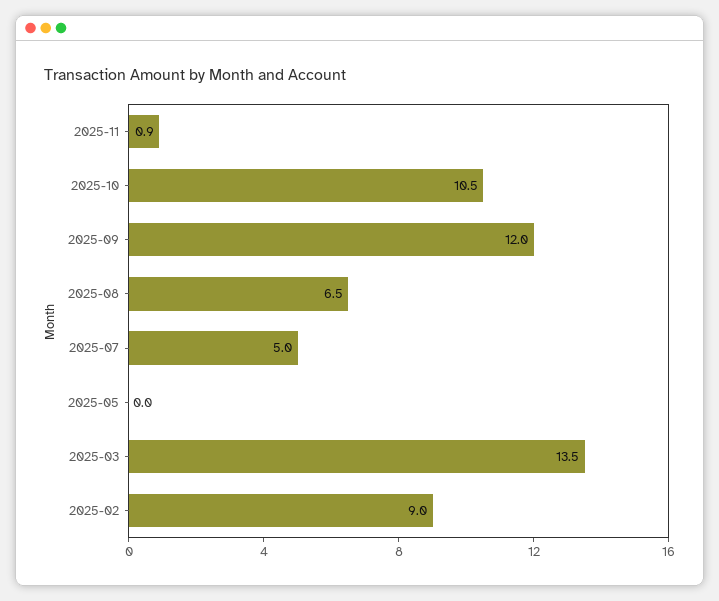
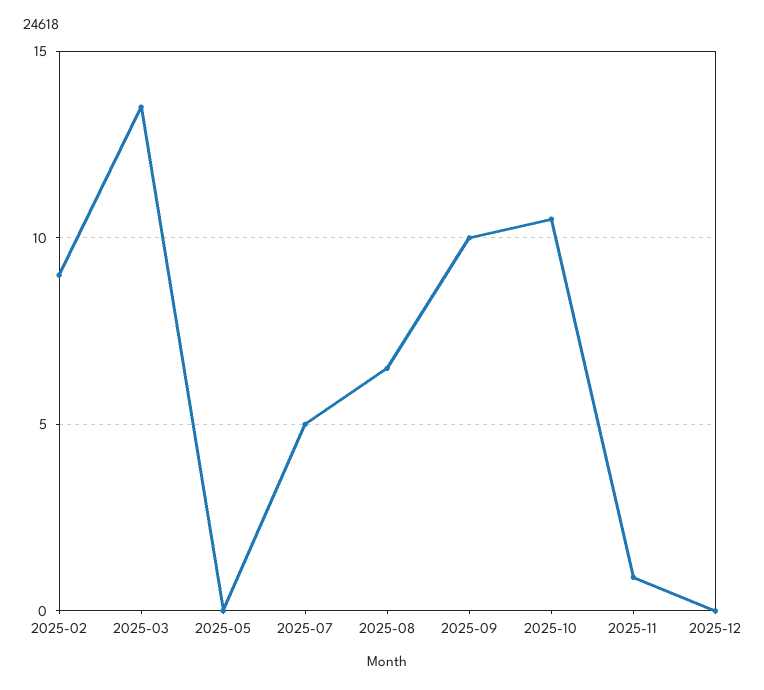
2025-09: 12 -> 10
2025-12: none -> 0

